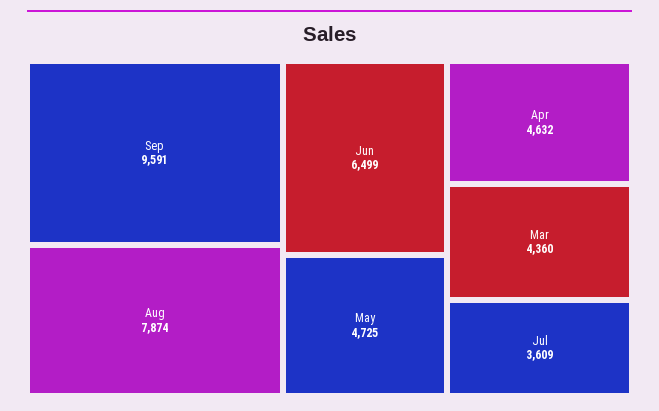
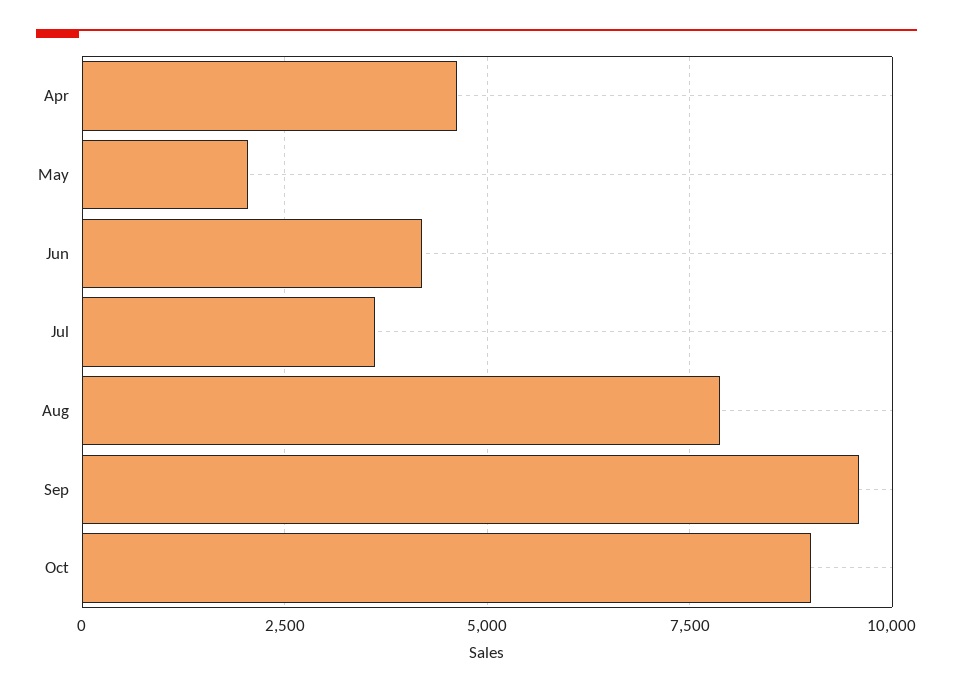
Jun: 6499 -> 4250
May: 4725 -> 2000
Mar: 4360 -> none
Oct: none -> 9000

